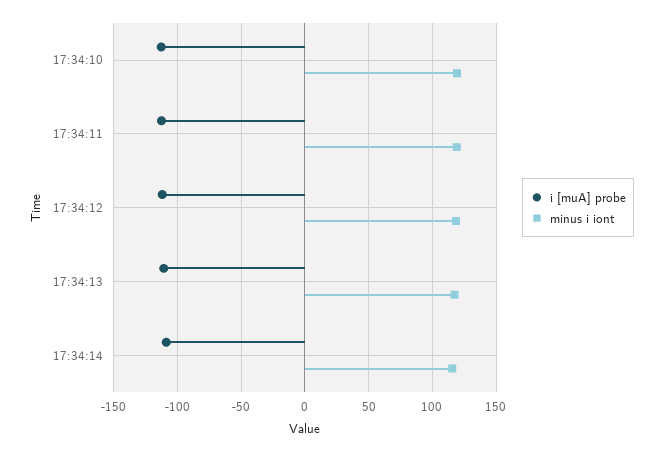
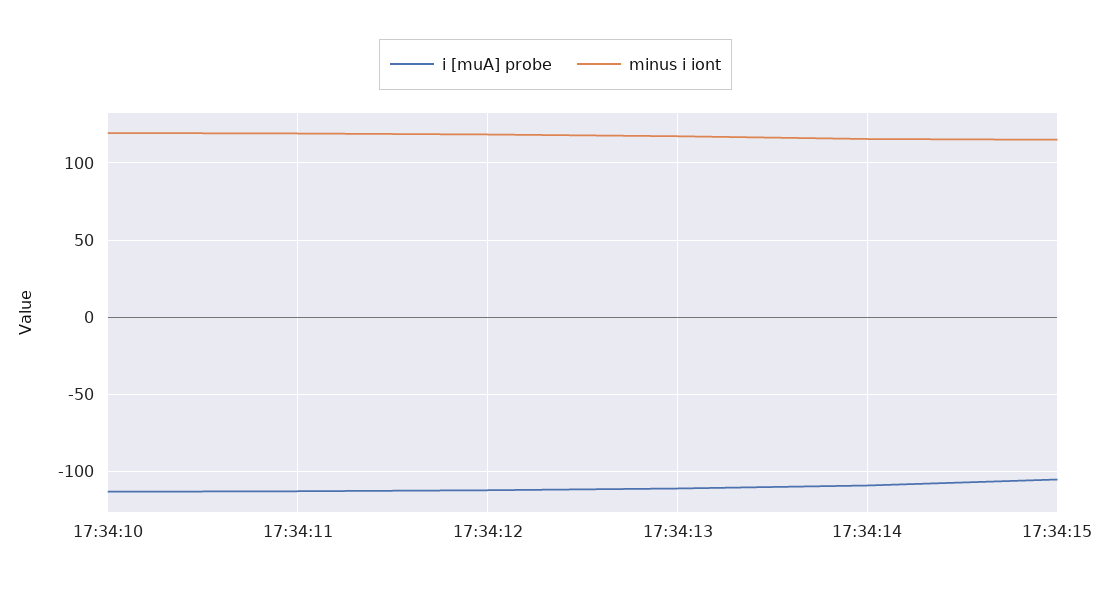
i [muA] probe, 17:34:15: none -> -105
minus i iont, 17:34:15: none -> 115

